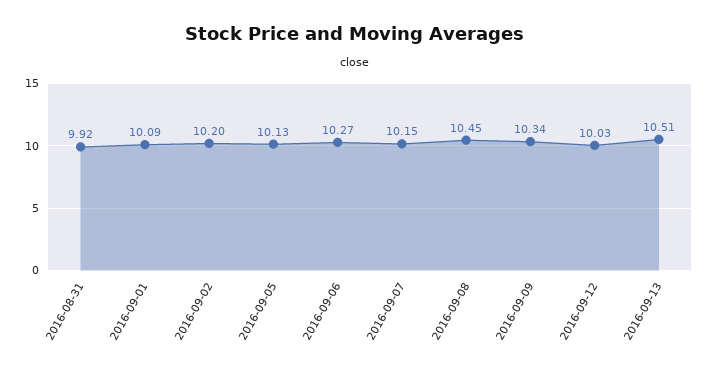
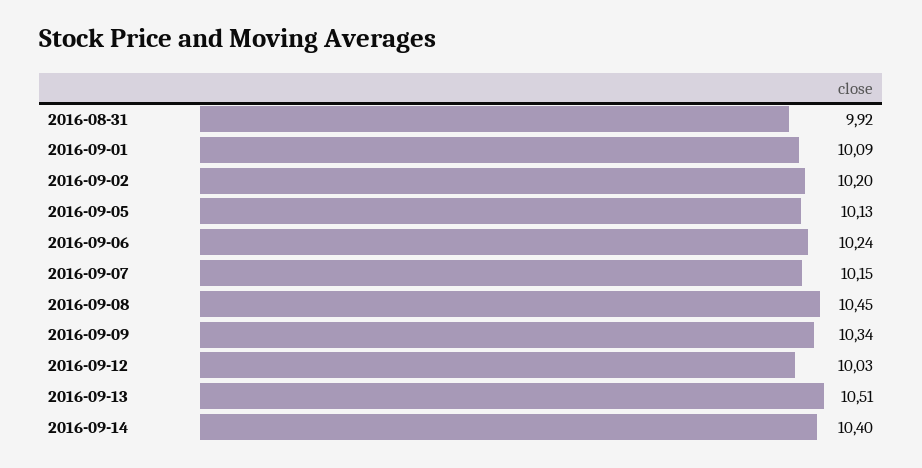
2016-09-06: 10.27 -> 10.24
2016-09-14: none -> 10.4

